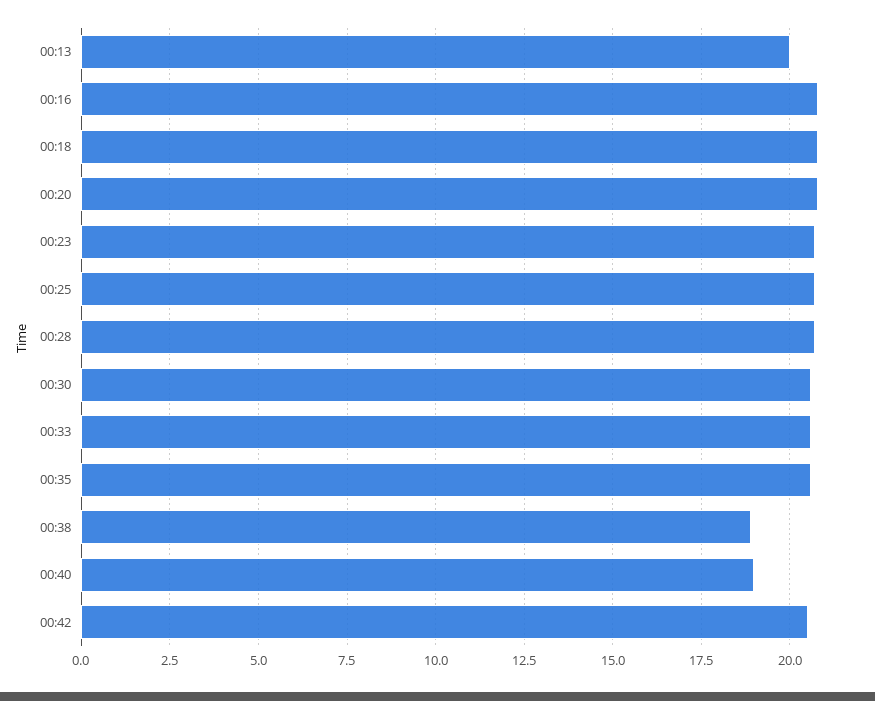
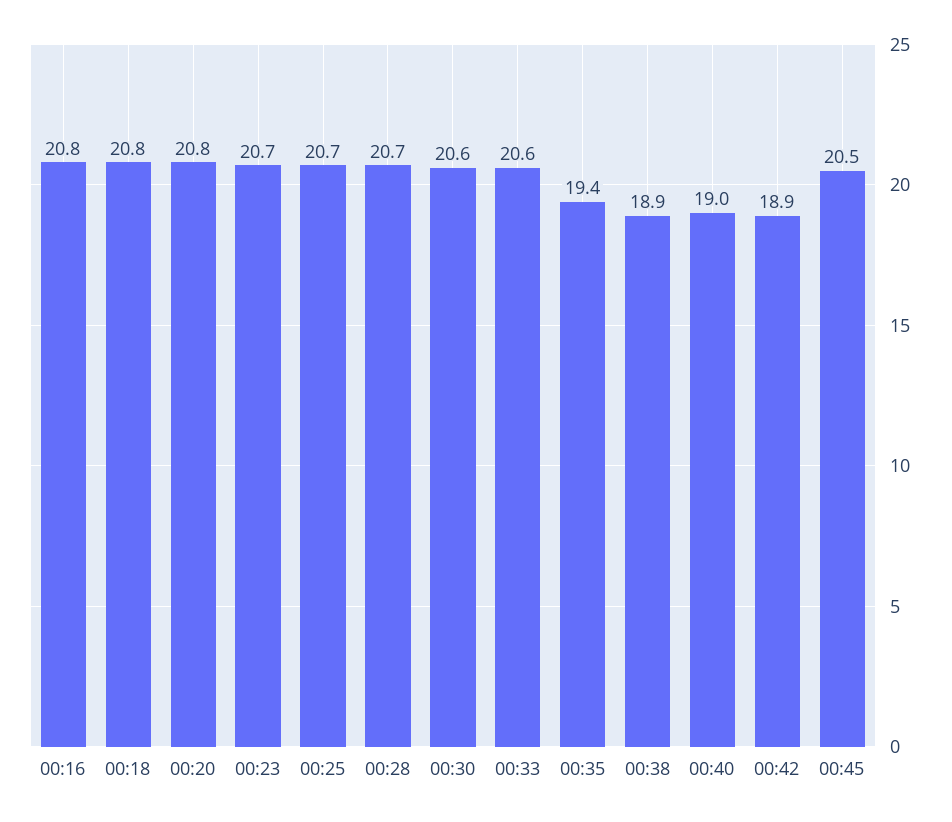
00:13: 20 -> none
00:35: 20.5 -> 19.4
00:42: 20.5 -> 18.9
00:45: none -> 20.5

